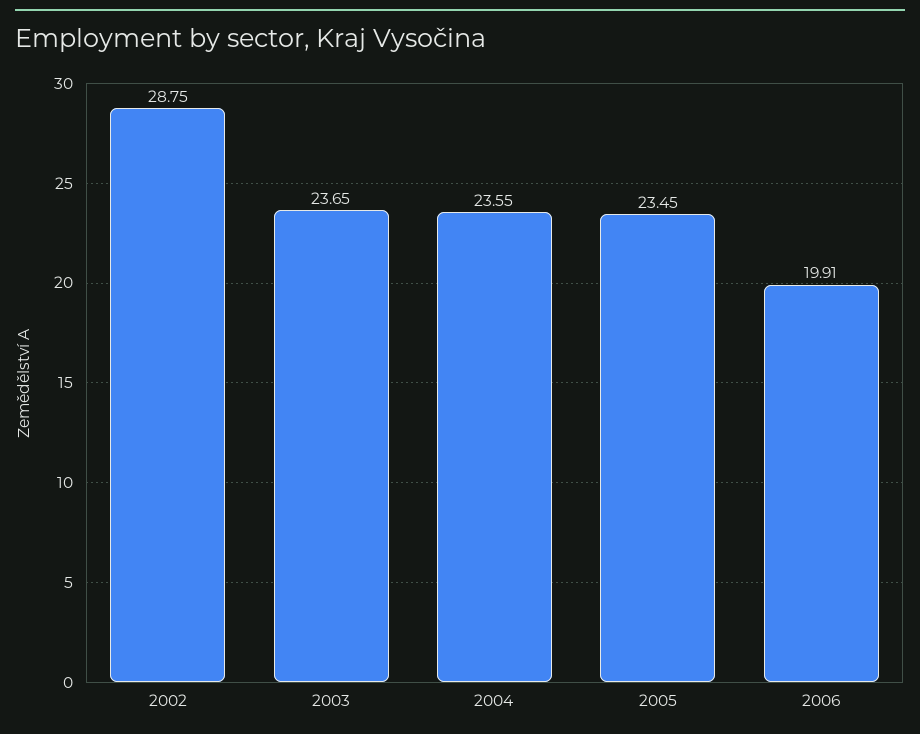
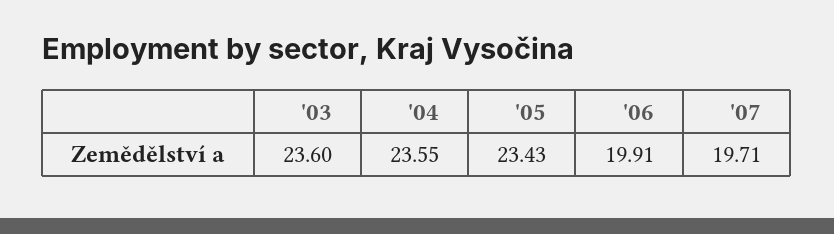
2002: 28.75 -> none
2003: 23.65 -> 23.6
2005: 23.45 -> 23.43
'07: none -> 19.71

